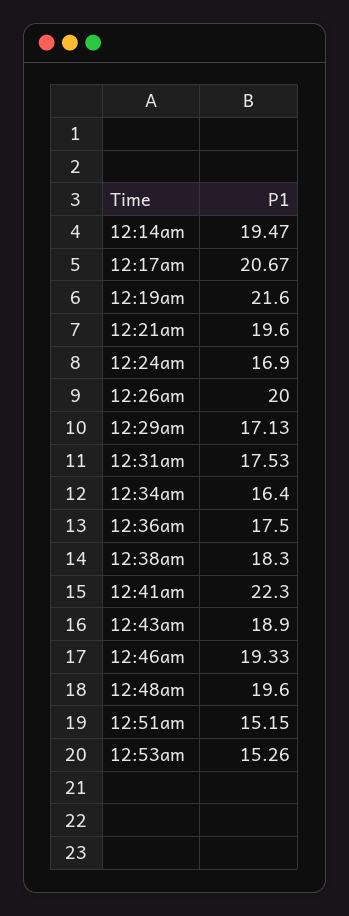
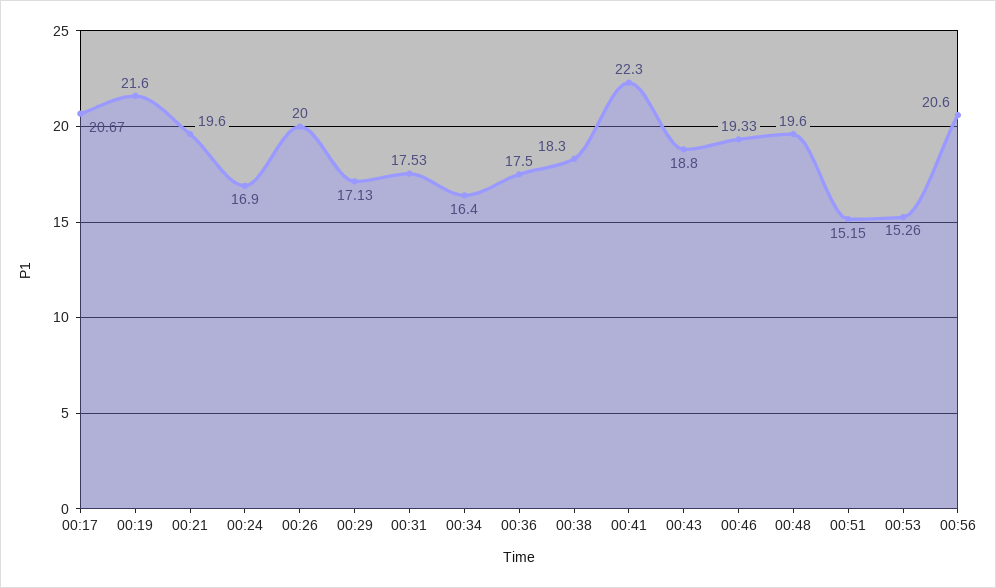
12:14am: 19.47 -> none
12:43am: 18.9 -> 18.8
00:56: none -> 20.6

